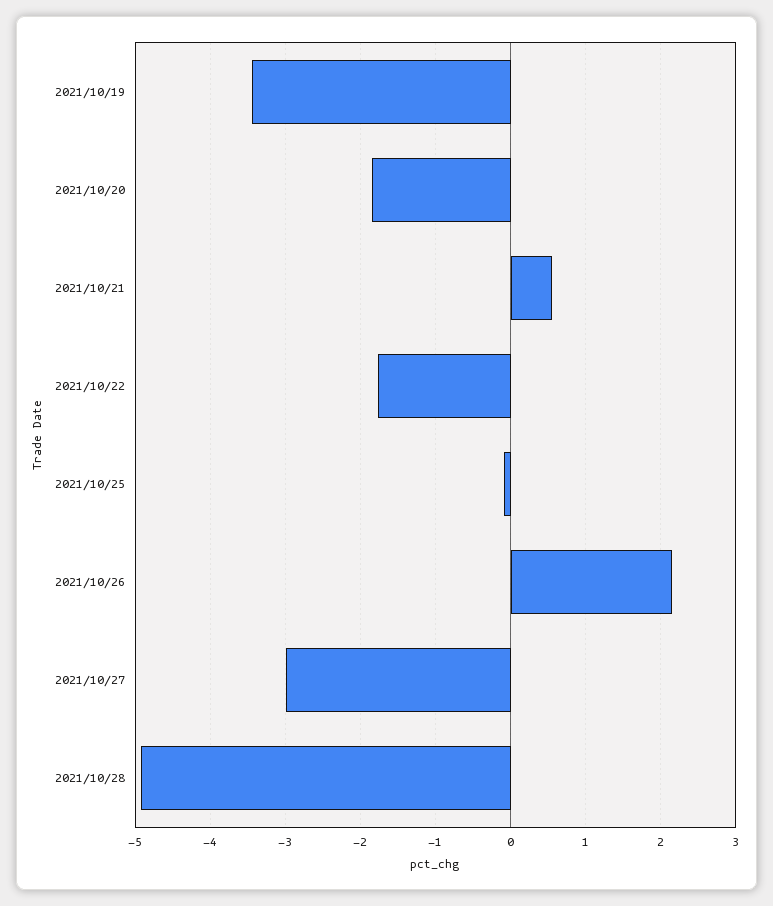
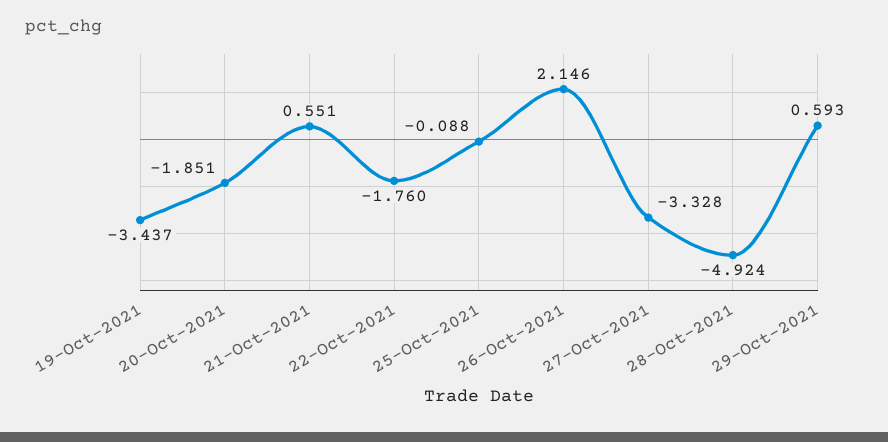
2021/10/27: -3 -> -3.328
29-Oct-2021: none -> 0.593

